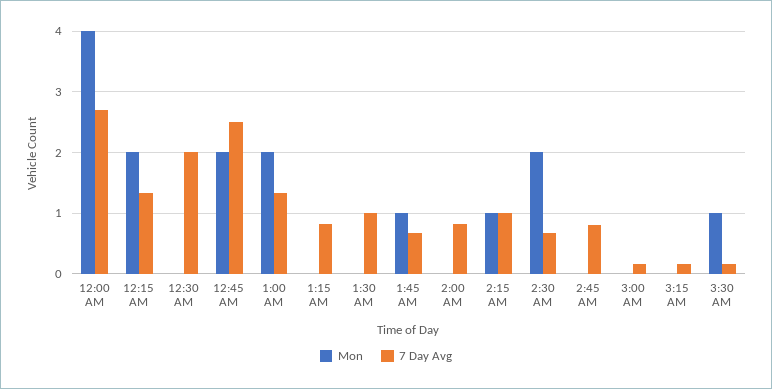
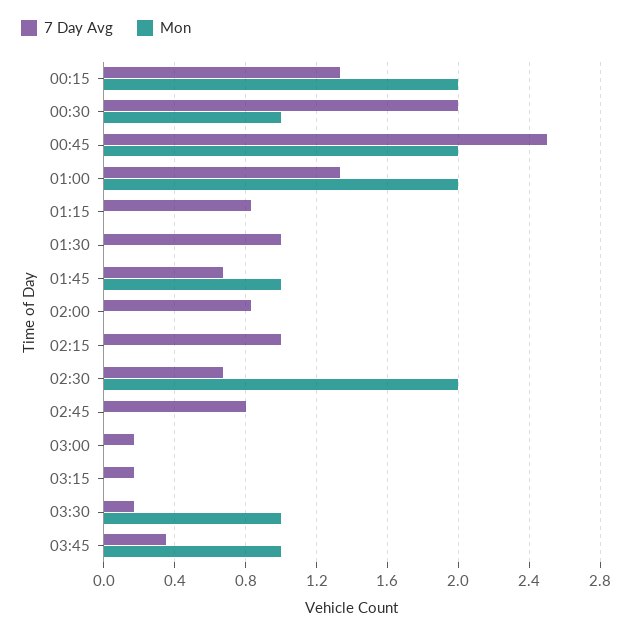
Mon, 12:00 AM: 4 -> none
7 Day Avg, 12:00 AM: 2.7 -> none
Mon, 12:30 AM: 0 -> 1
Mon, 2:15 AM: 1 -> 0
7 Day Avg, 03:45: none -> 0.35
Mon, 03:45: none -> 1

